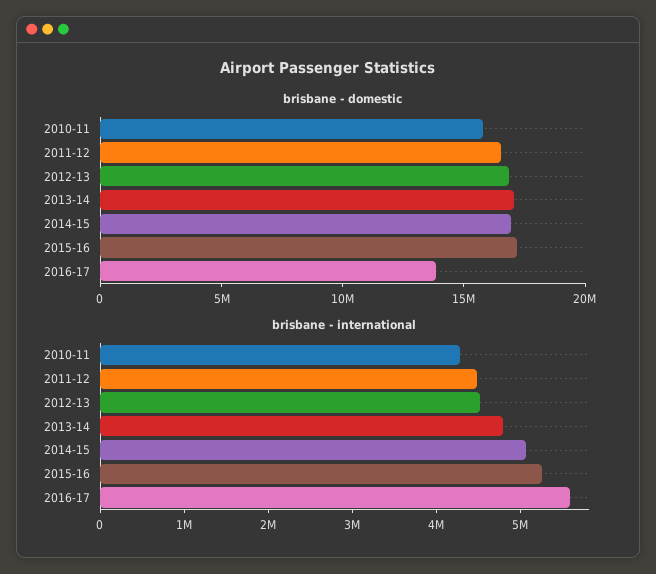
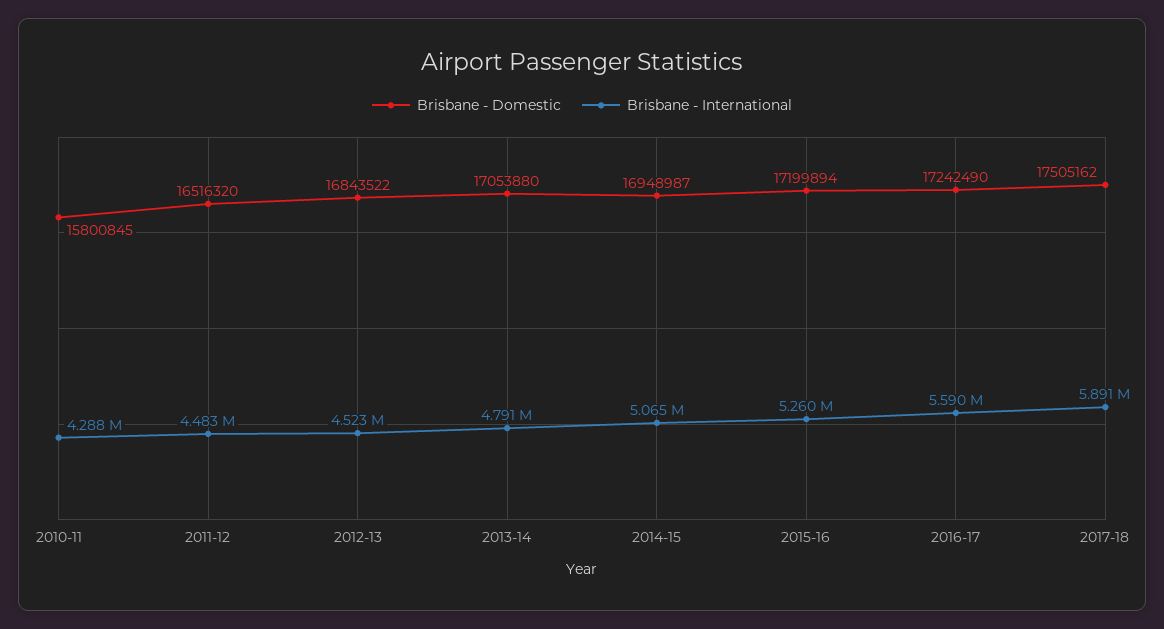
brisbane - domestic, 2016-17: 14000000 -> 17242490
brisbane - domestic, 2017-18: none -> 17505162
brisbane - international, 2017-18: none -> 5891000

